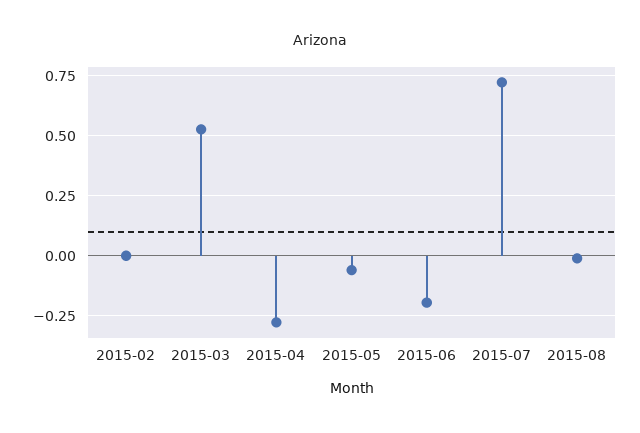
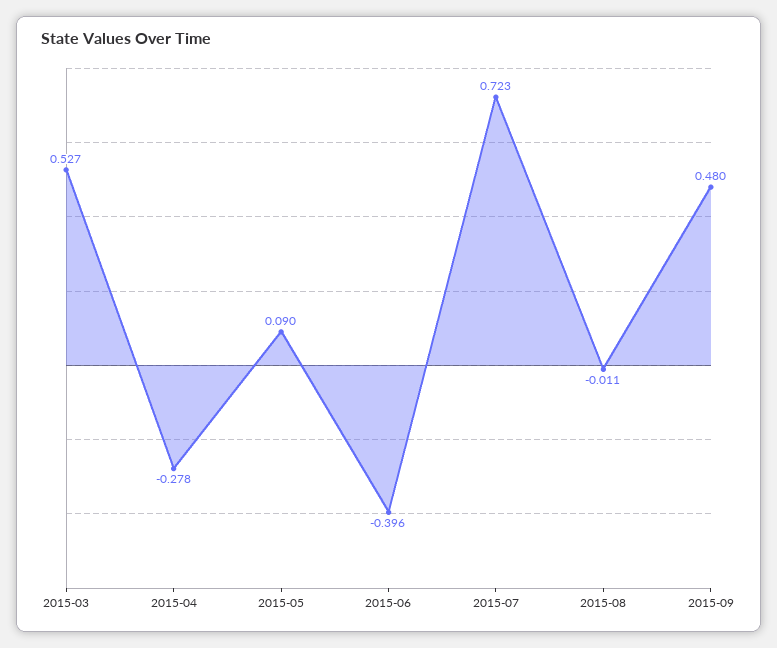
2015-02: 0 -> none
2015-05: -0.05 -> 0.09
2015-06: -0.2 -> -0.396
2015-09: none -> 0.48

